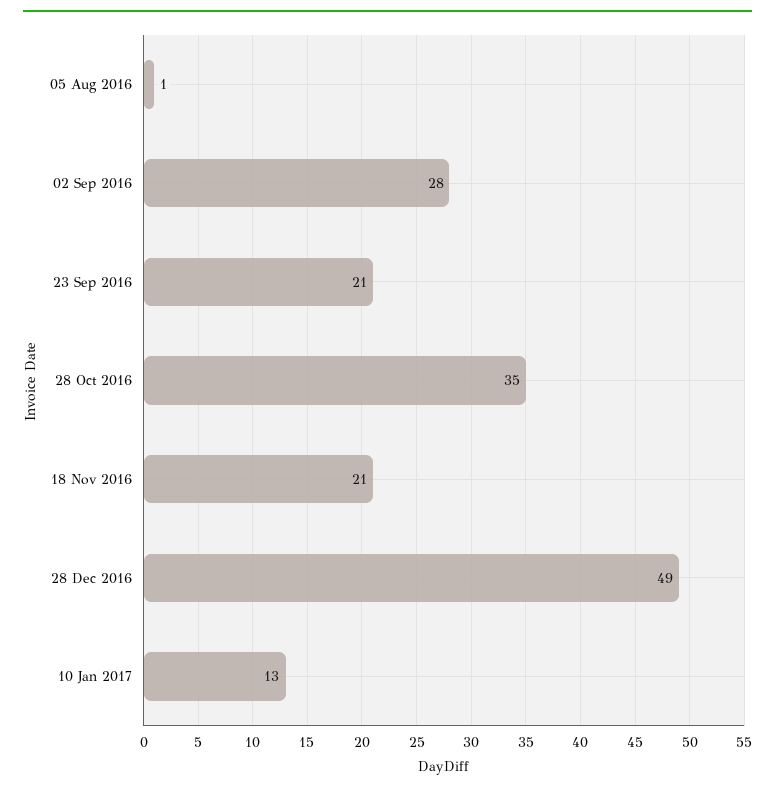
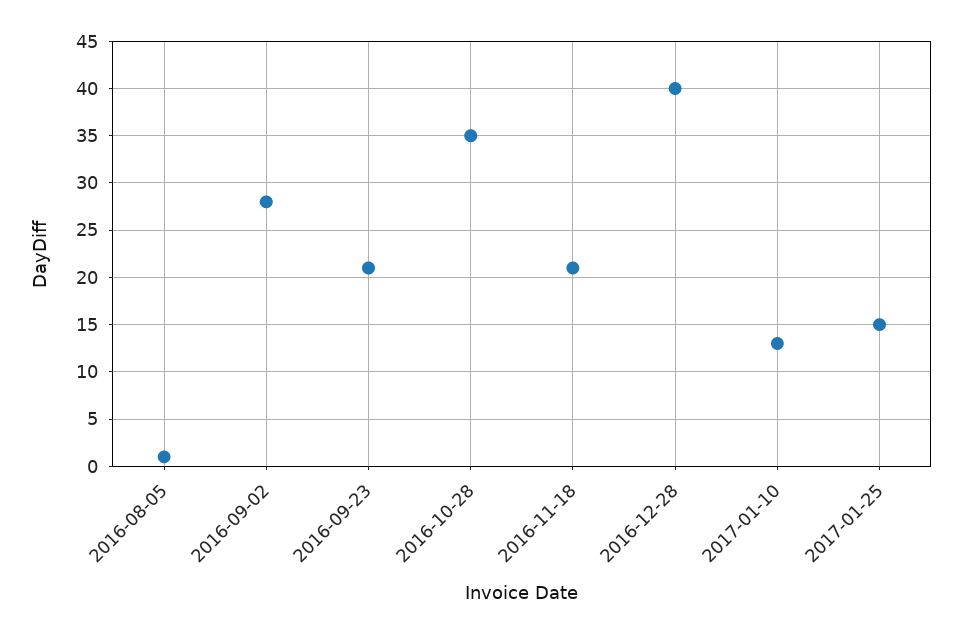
28 Dec 2016: 49 -> 40
2017-01-25: none -> 15

